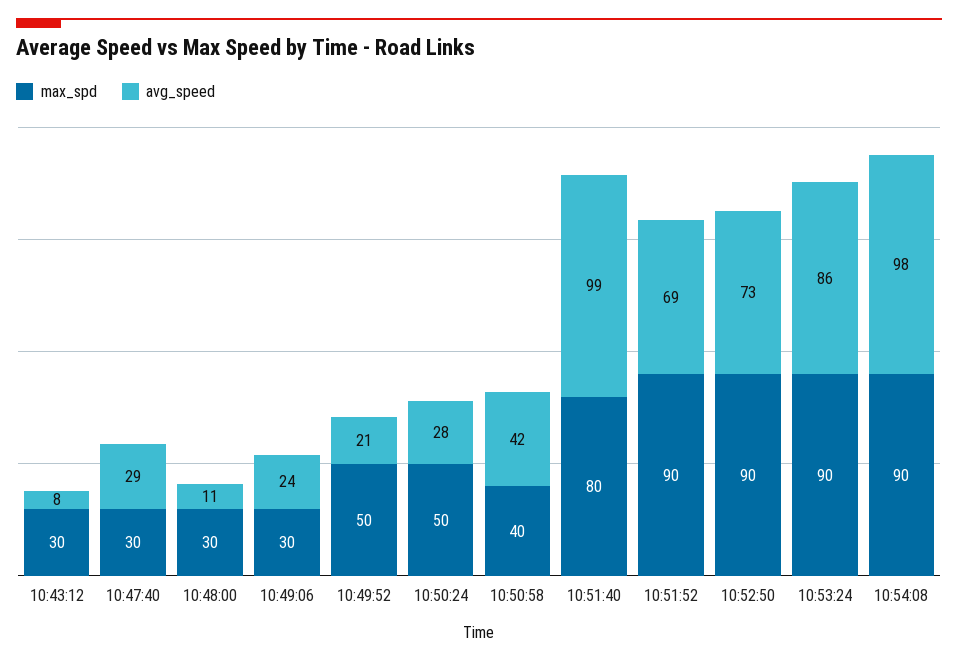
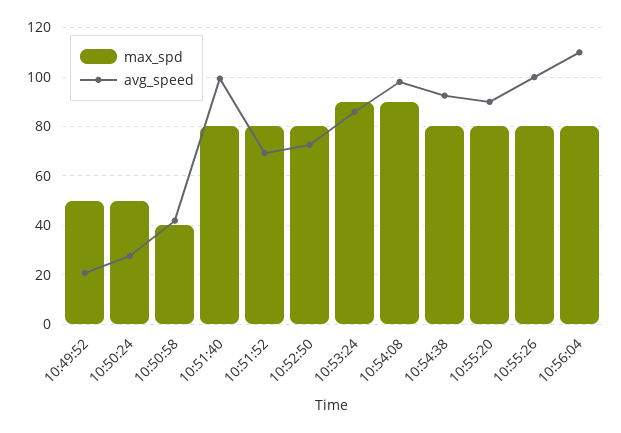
max_spd, 10:43:12: 30 -> none
avg_speed, 10:43:12: 8 -> none
max_spd, 10:47:40: 30 -> none
avg_speed, 10:47:40: 29 -> none
max_spd, 10:48:00: 30 -> none
avg_speed, 10:48:00: 11 -> none
max_spd, 10:49:06: 30 -> none
avg_speed, 10:49:06: 24 -> none
max_spd, 10:51:52: 90 -> 80
max_spd, 10:52:50: 90 -> 80
max_spd, 10:54:38: none -> 80
avg_speed, 10:54:38: none -> 92.5
max_spd, 10:55:20: none -> 80
avg_speed, 10:55:20: none -> 90
max_spd, 10:55:26: none -> 80
avg_speed, 10:55:26: none -> 100
max_spd, 10:56:04: none -> 80
avg_speed, 10:56:04: none -> 110

